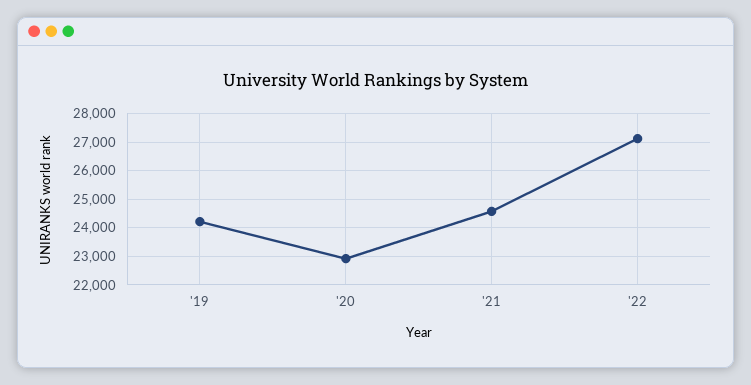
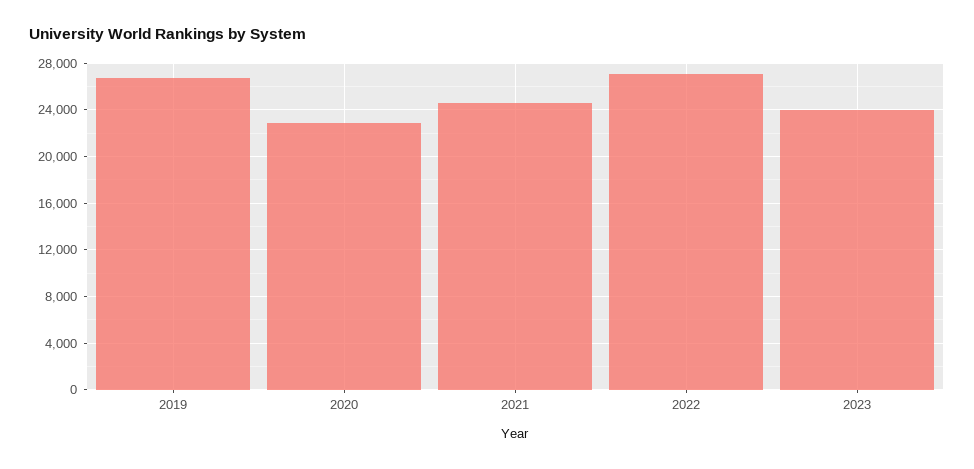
'19: 24250 -> 27000
2023: none -> 24000

